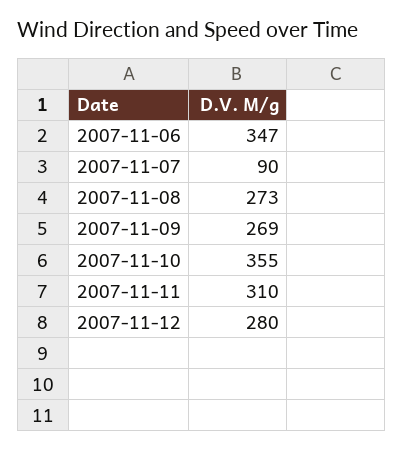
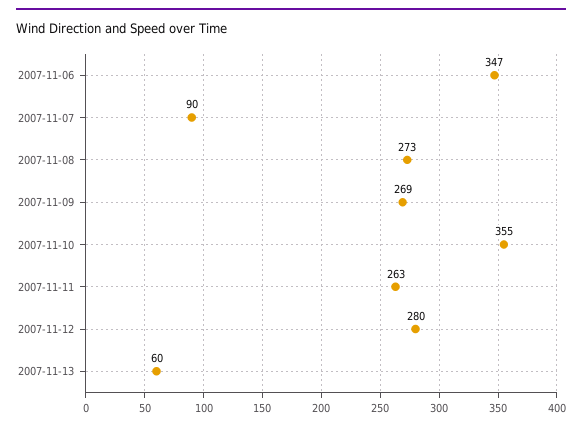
2007-11-11: 310 -> 263
2007-11-13: none -> 60

